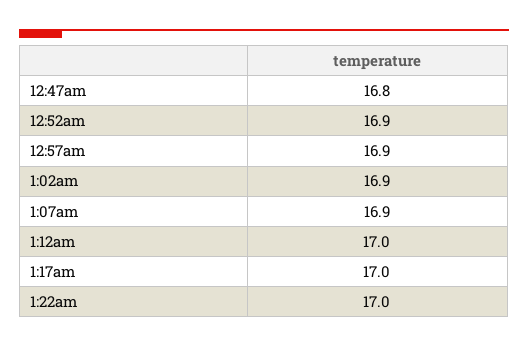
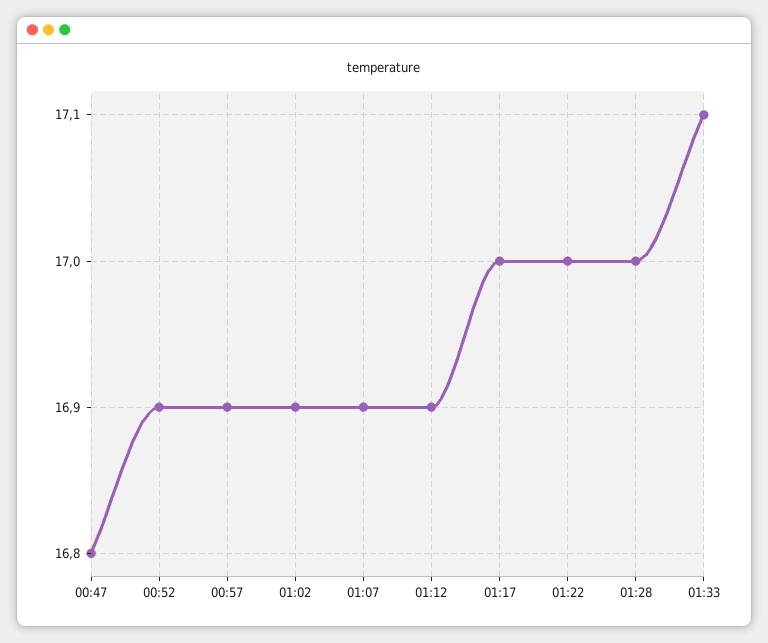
1:12am: 17 -> 16.9
01:28: none -> 17
01:33: none -> 17.1

